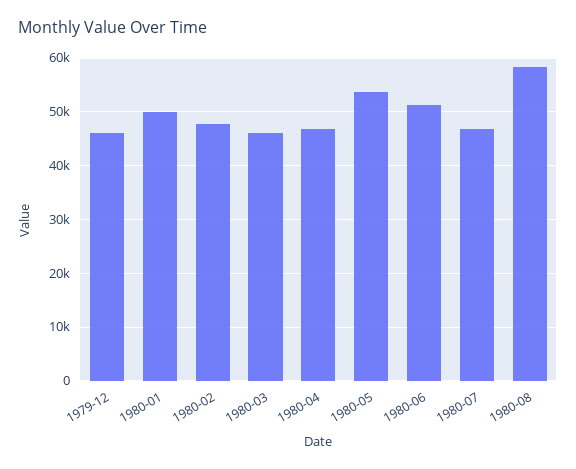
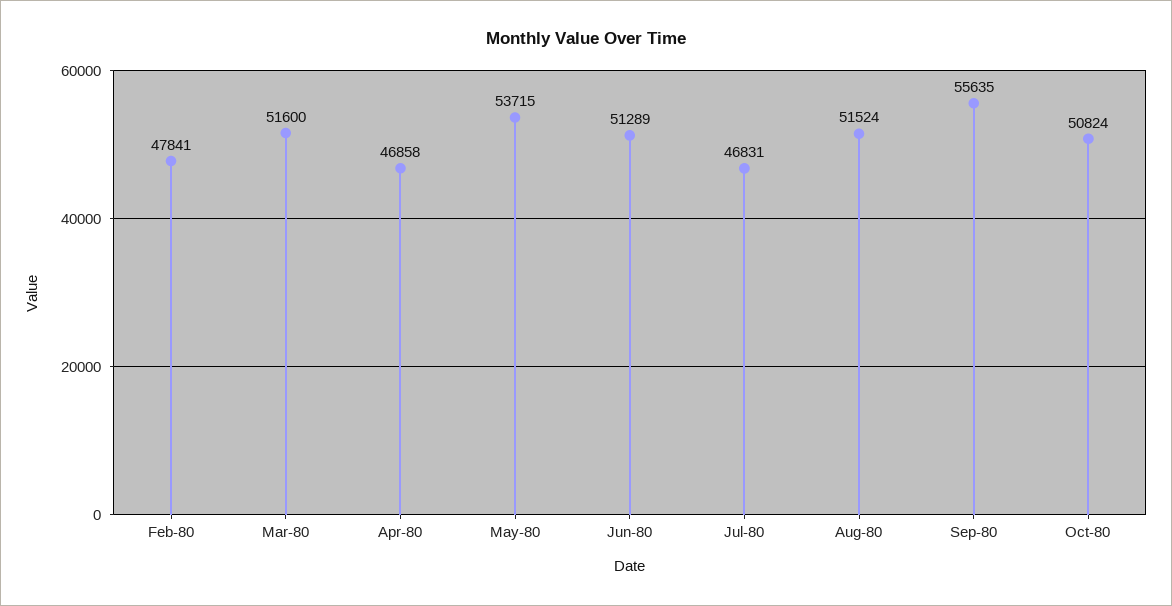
1979-12: 46000 -> none
1980-01: 50000 -> none
1980-03: 46000 -> 51600
1980-08: 58000 -> 51524
Sep-80: none -> 55635
Oct-80: none -> 50824

